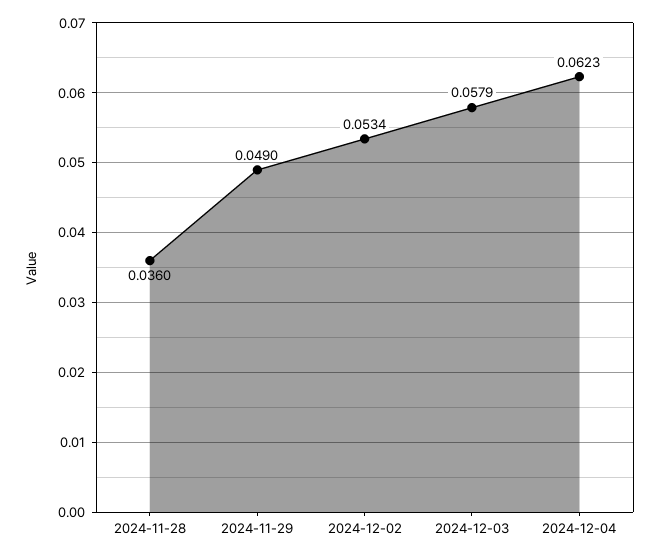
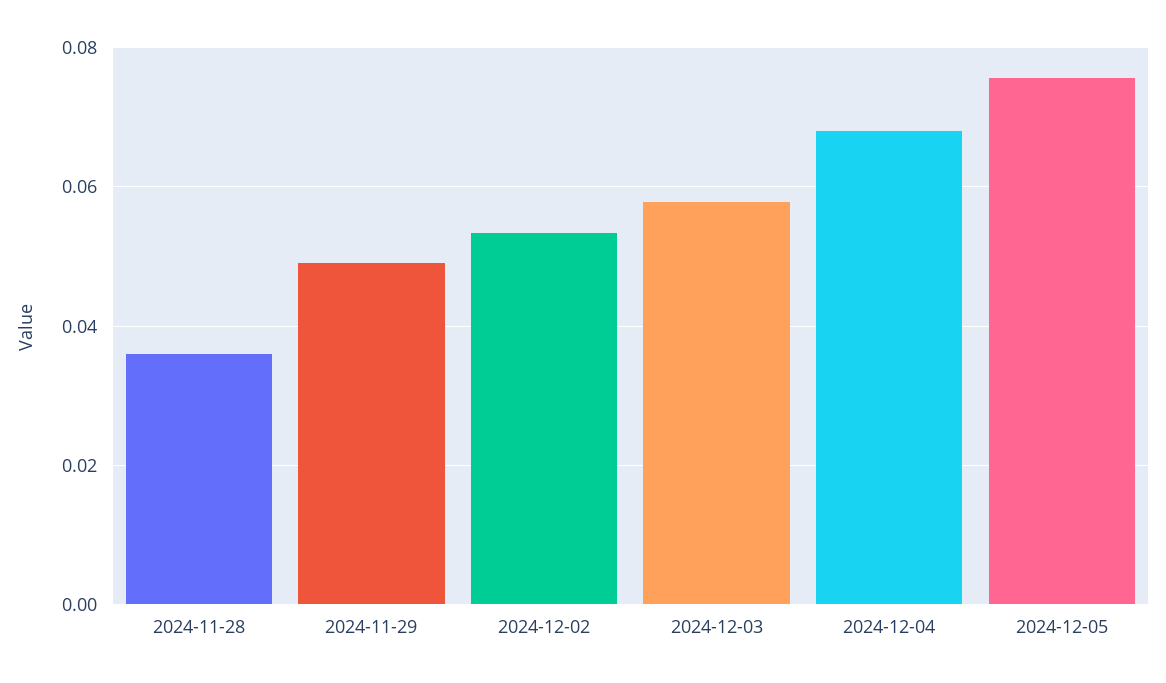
2024-12-04: 0.0623 -> 0.068
2024-12-05: none -> 0.076

